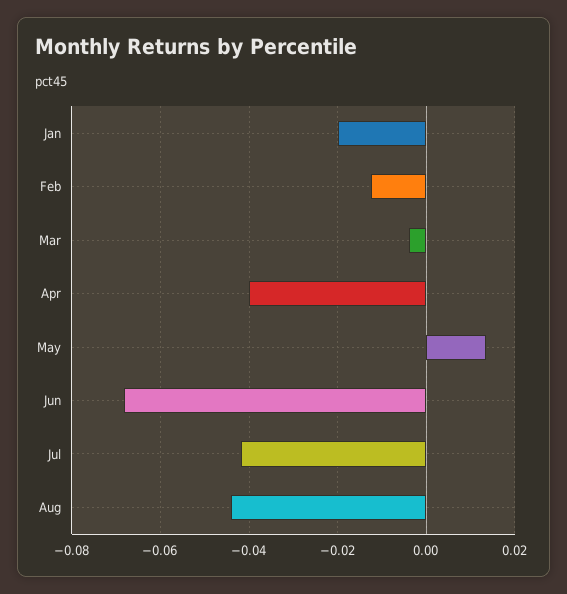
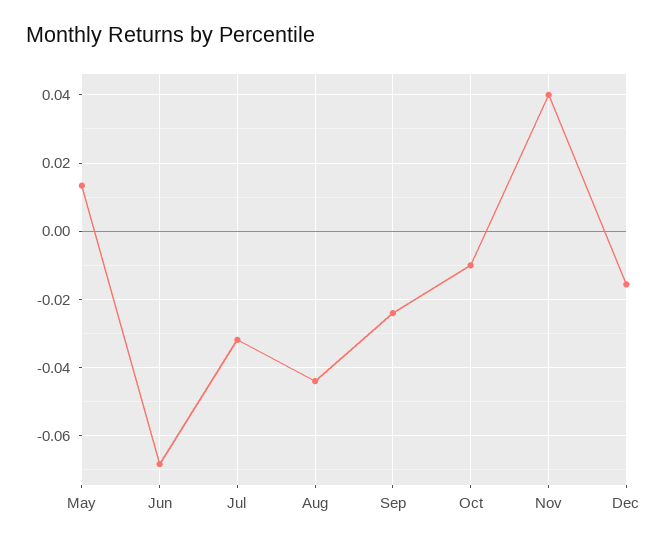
Jan: -0.02 -> none
Feb: -0.012 -> none
Mar: -0.004 -> none
Apr: -0.04 -> none
Jul: -0.042 -> -0.032
Sep: none -> -0.024
Oct: none -> -0.01
Nov: none -> 0.04
Dec: none -> -0.016

